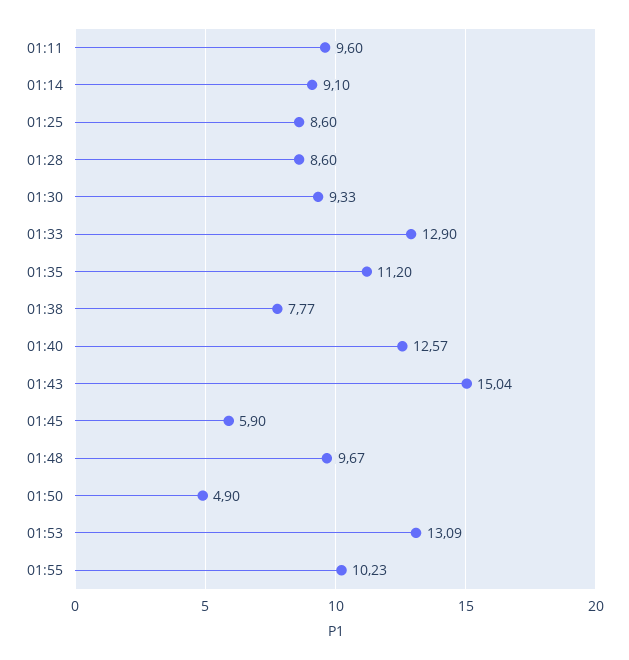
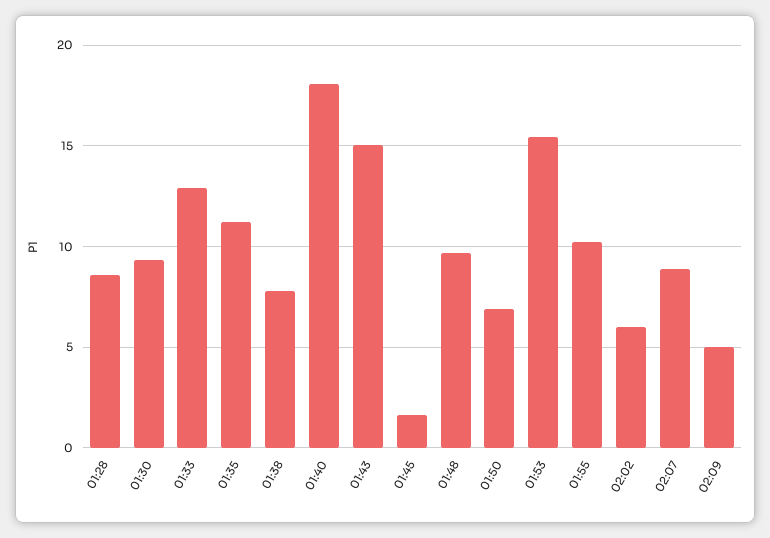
01:11: 9.6 -> none
01:14: 9.1 -> none
01:25: 8.6 -> none
01:40: 12.57 -> 18
01:45: 5.9 -> 1.5
01:50: 4.9 -> 7
01:53: 13.09 -> 15.5
02:02: none -> 6
02:07: none -> 9
02:09: none -> 5

